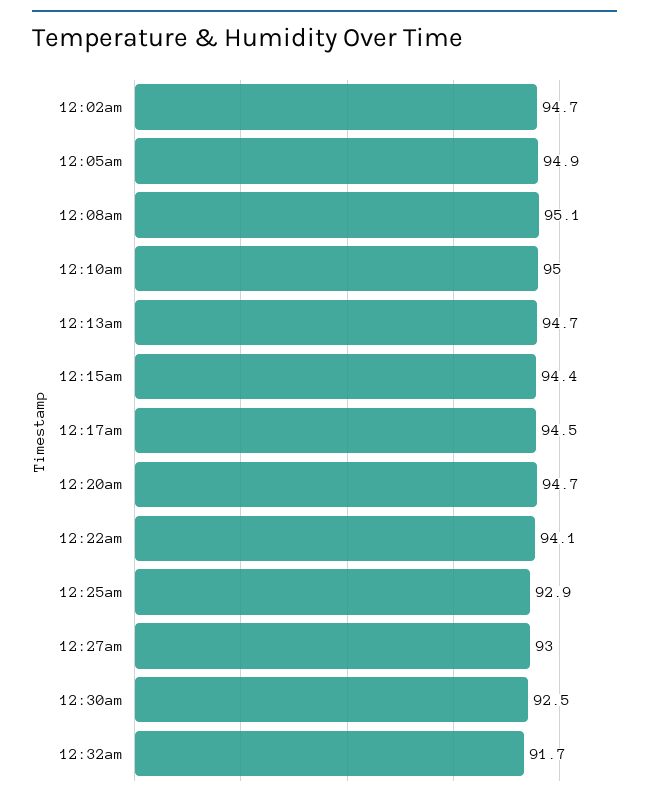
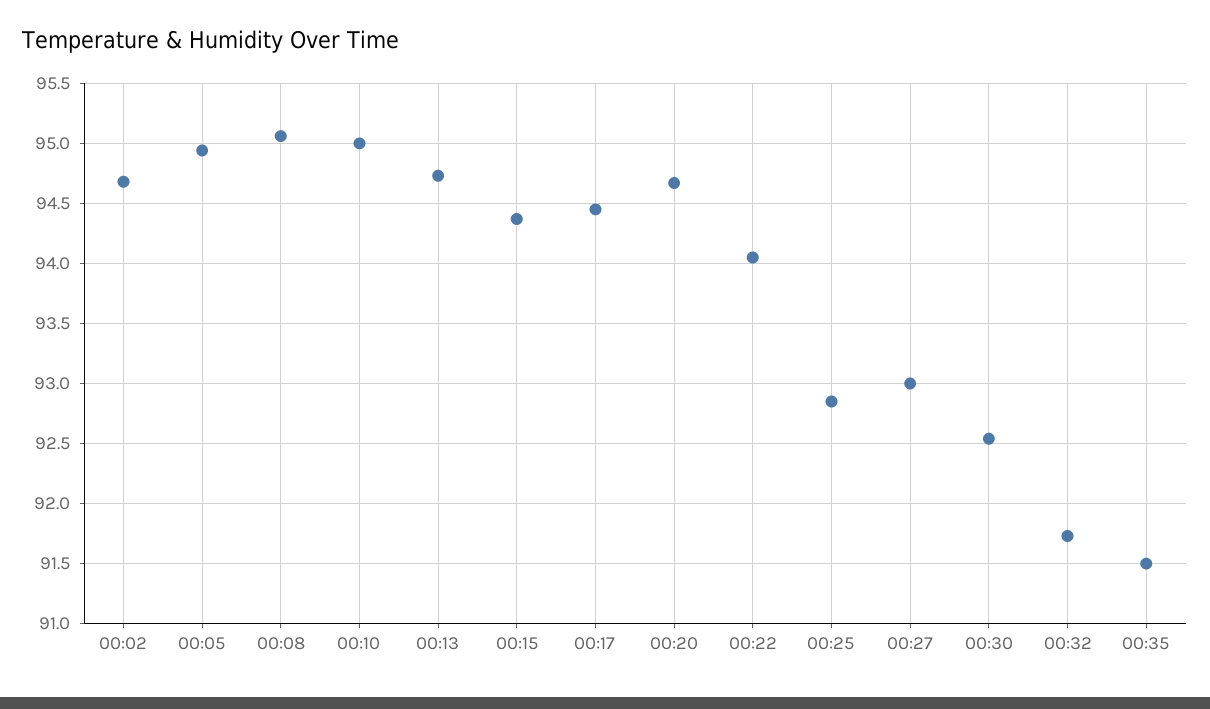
00:35: none -> 91.5

